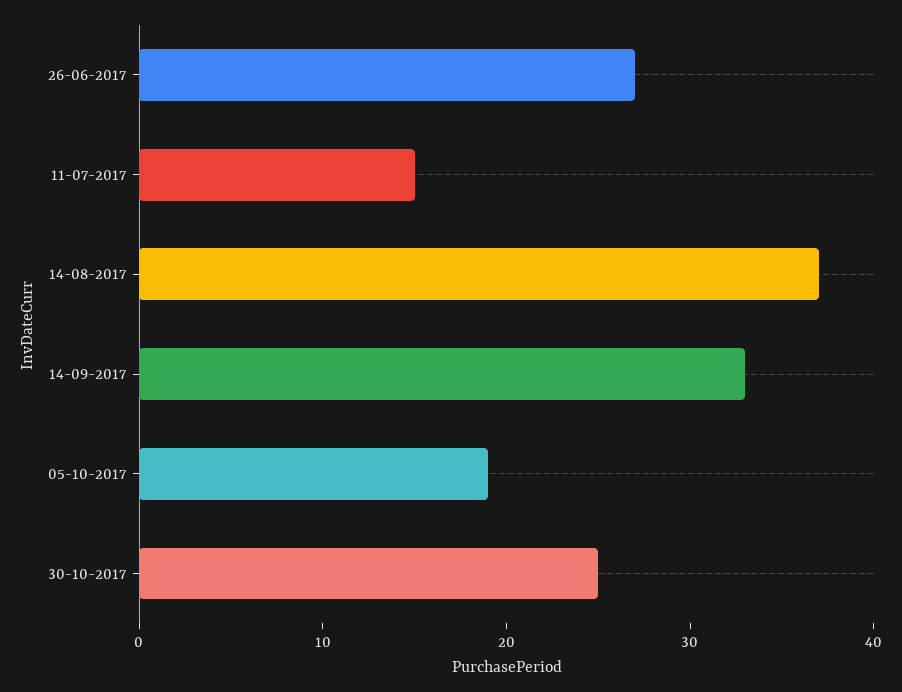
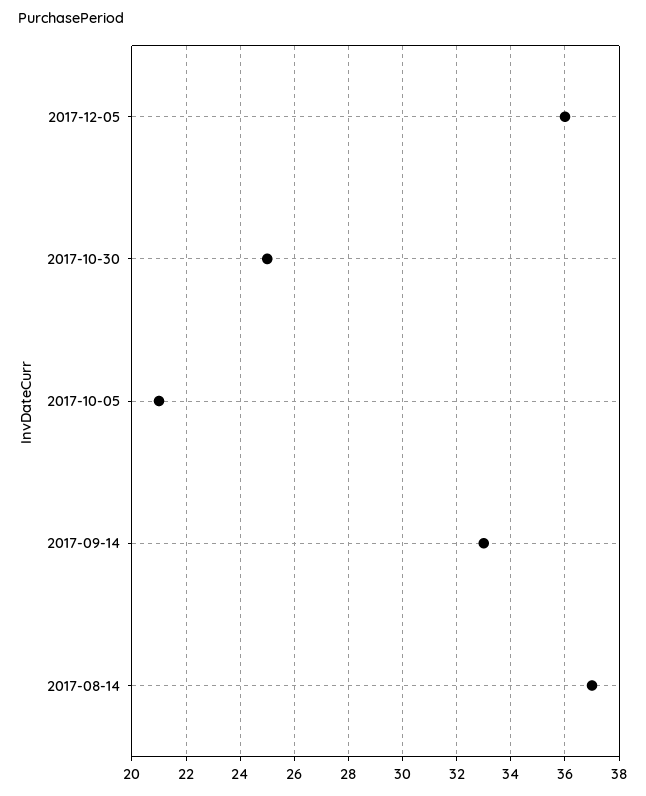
26-06-2017: 27 -> none
11-07-2017: 15 -> none
05-10-2017: 19 -> 21
2017-12-05: none -> 36

